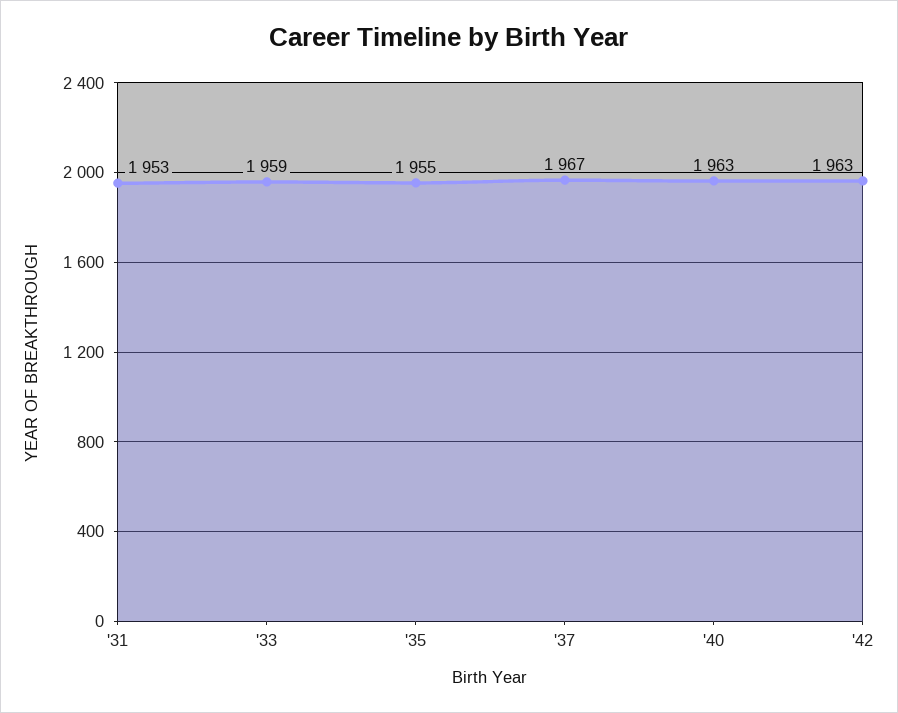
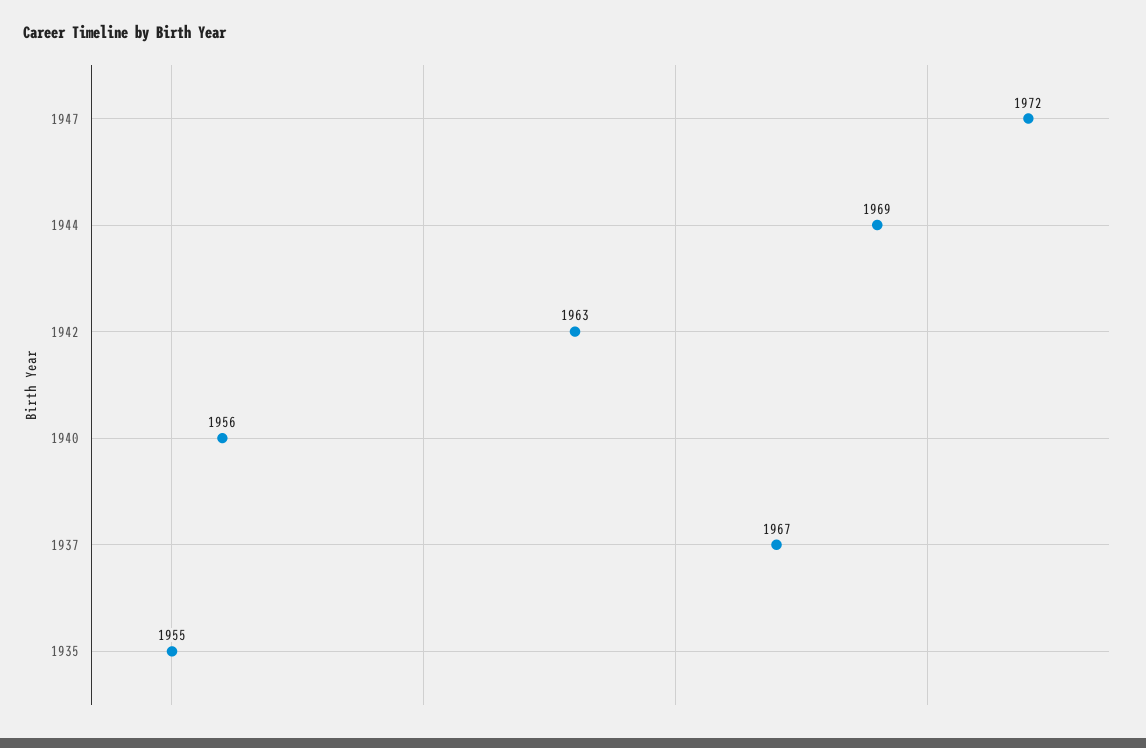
'31: 1953 -> none
'33: 1959 -> none
'40: 1963 -> 1956
1947: none -> 1972
1944: none -> 1969

